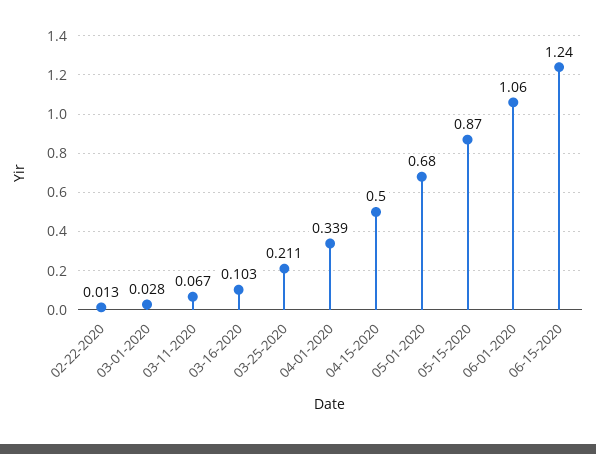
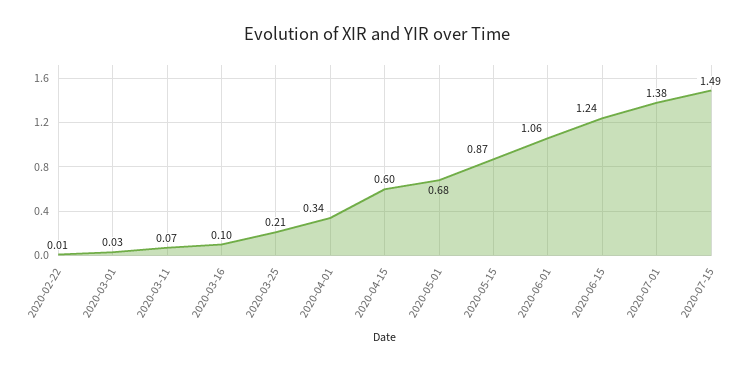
04-15-2020: 0.5 -> 0.6
2020-07-01: none -> 1.38
2020-07-15: none -> 1.49

